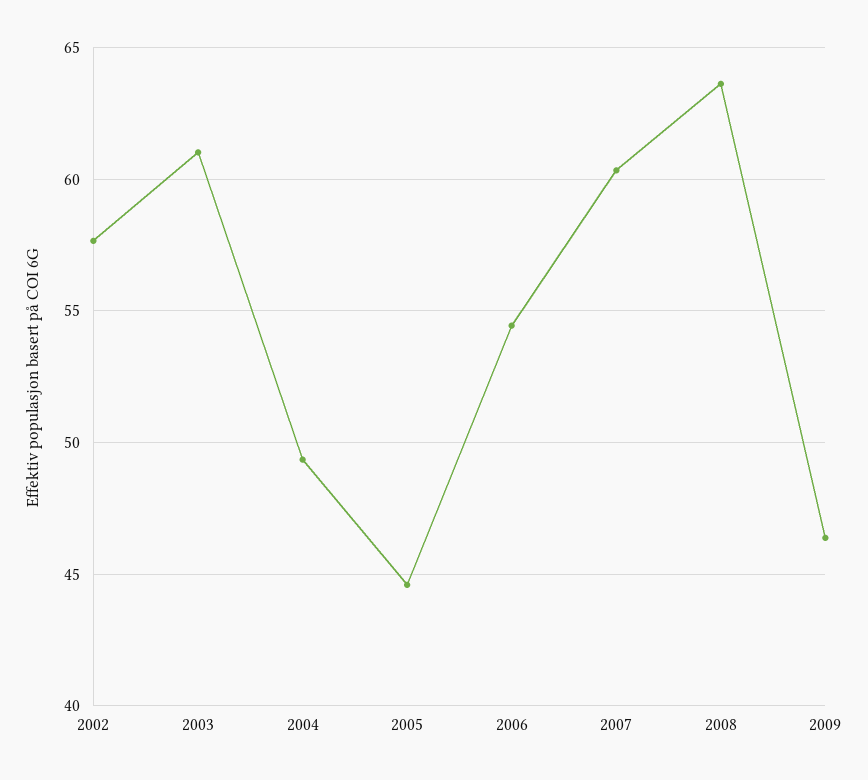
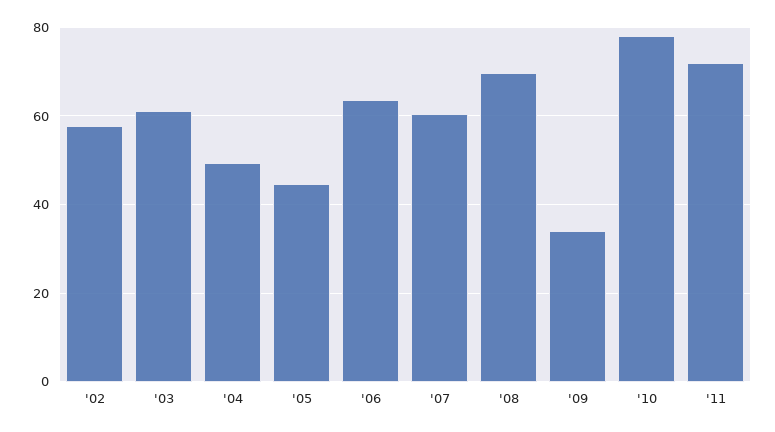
2006: 54.5 -> 64
2008: 63.5 -> 70
2009: 46.5 -> 34
'10: none -> 78
'11: none -> 72

